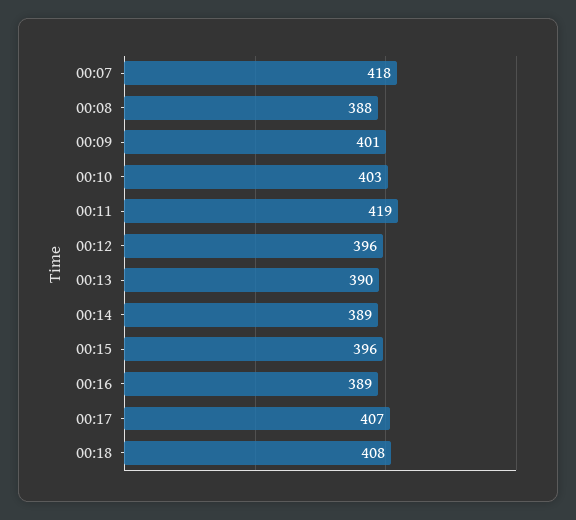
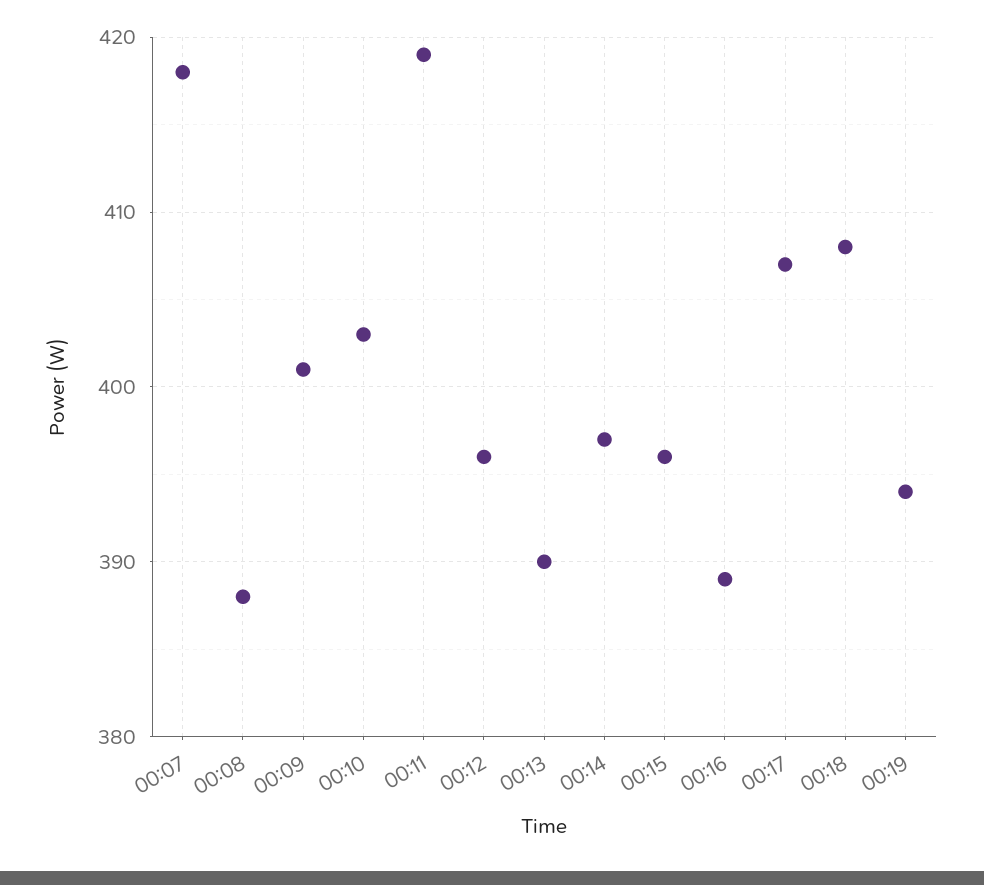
00:14: 389 -> 397
00:19: none -> 394

